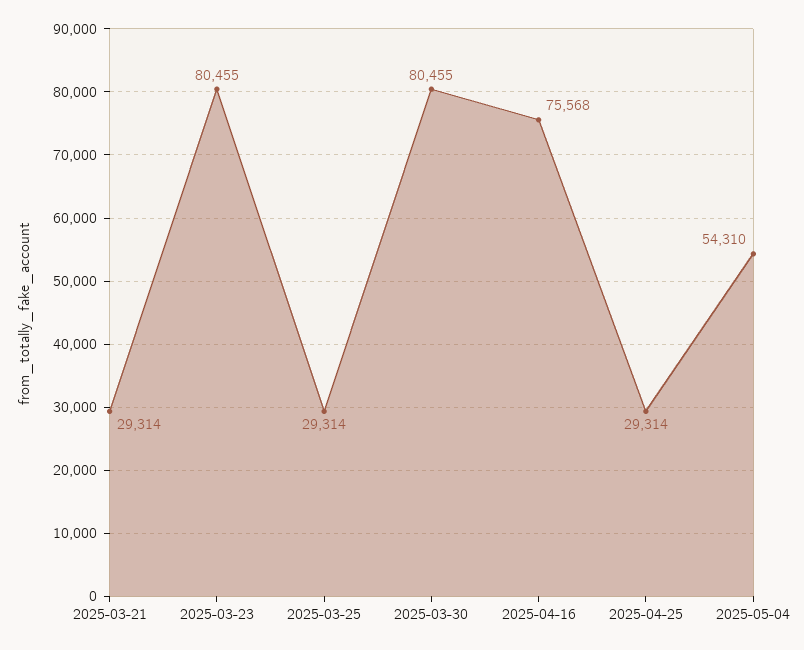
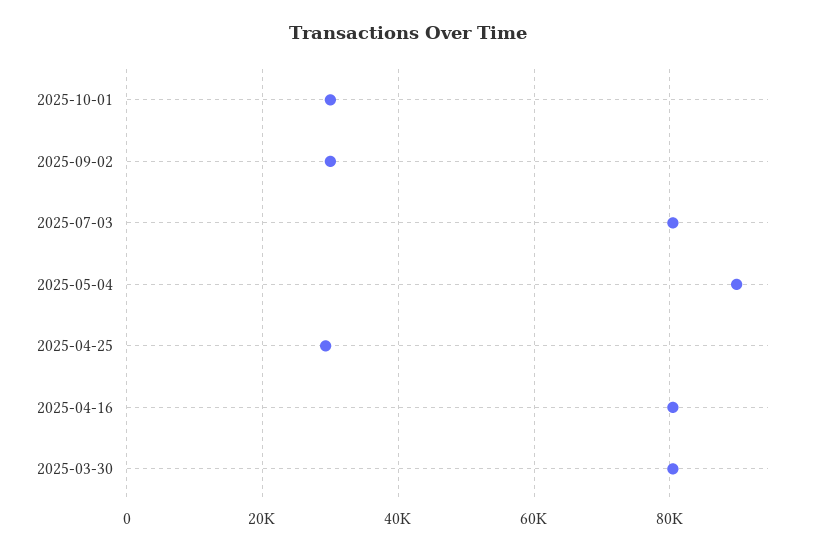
2025-03-21: 29314 -> none
2025-03-23: 80455 -> none
2025-03-25: 29314 -> none
2025-04-16: 75568 -> 80000
2025-05-04: 54310 -> 90000
2025-10-01: none -> 30000
2025-09-02: none -> 30000
2025-07-03: none -> 80000

